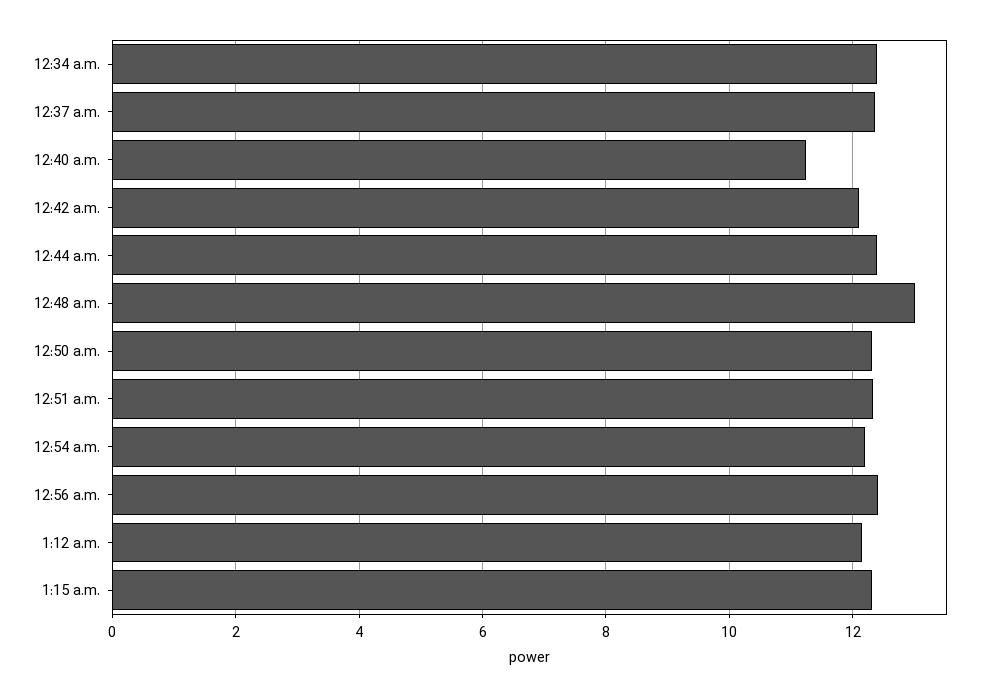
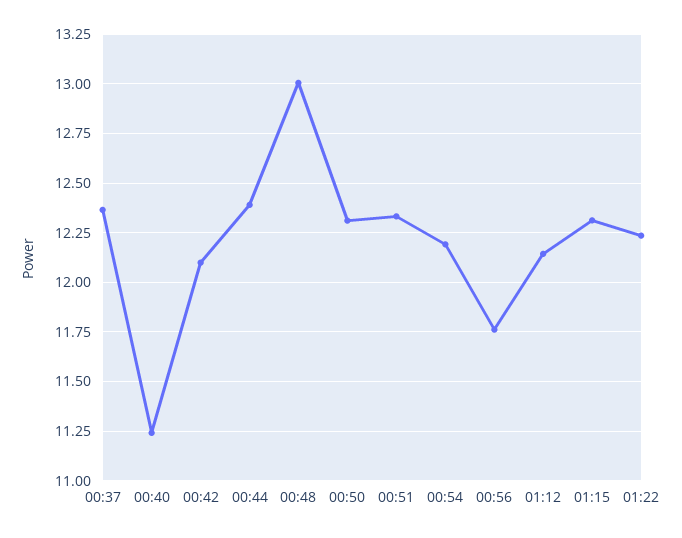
12:34 a.m.: 12.4 -> none
12:56 a.m.: 12.4 -> 11.75
01:22: none -> 12.25

